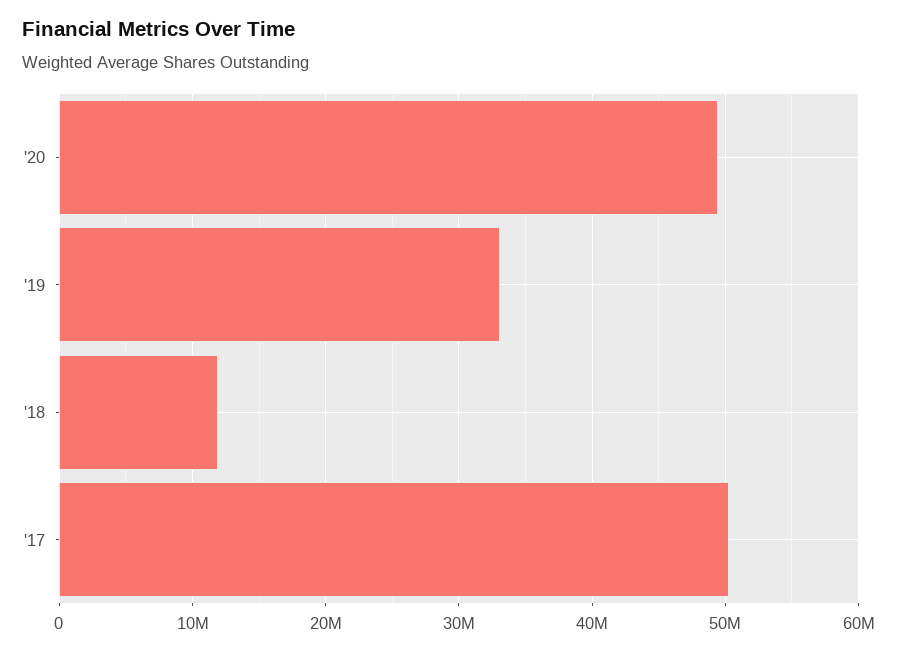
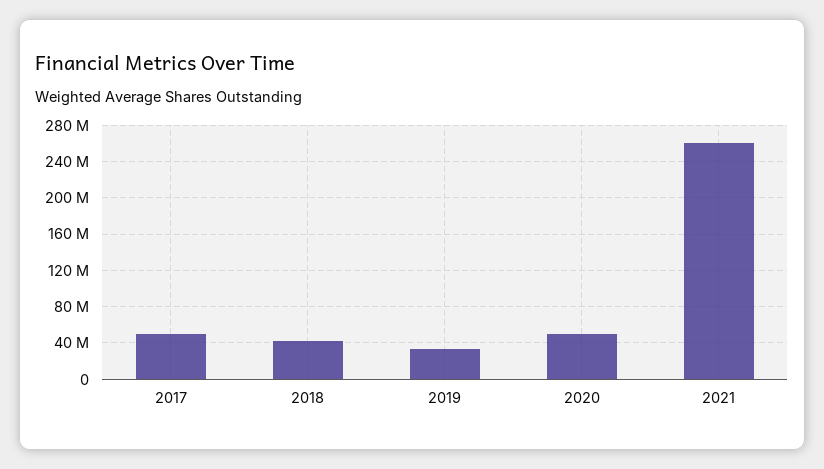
'18: 12000000 -> 40000000
2021: none -> 260000000

